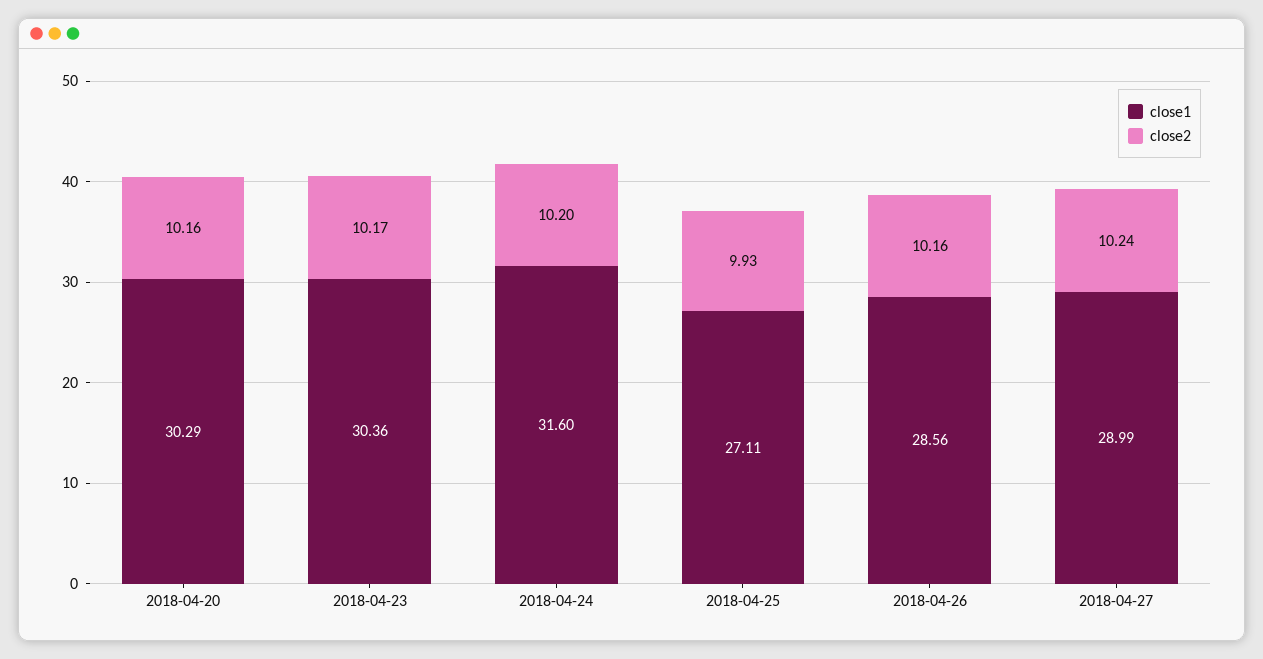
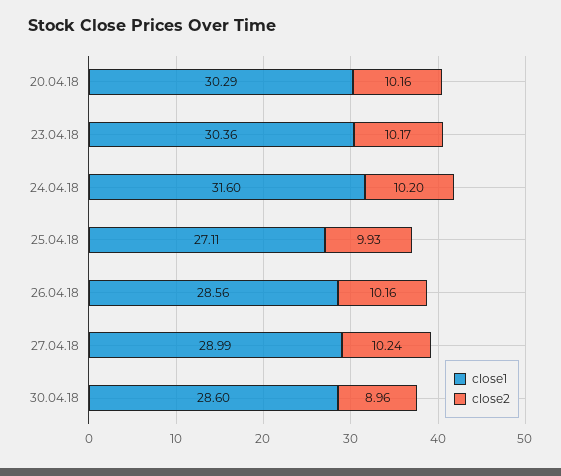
close1, 30.04.18: none -> 28.6
close2, 30.04.18: none -> 8.96

